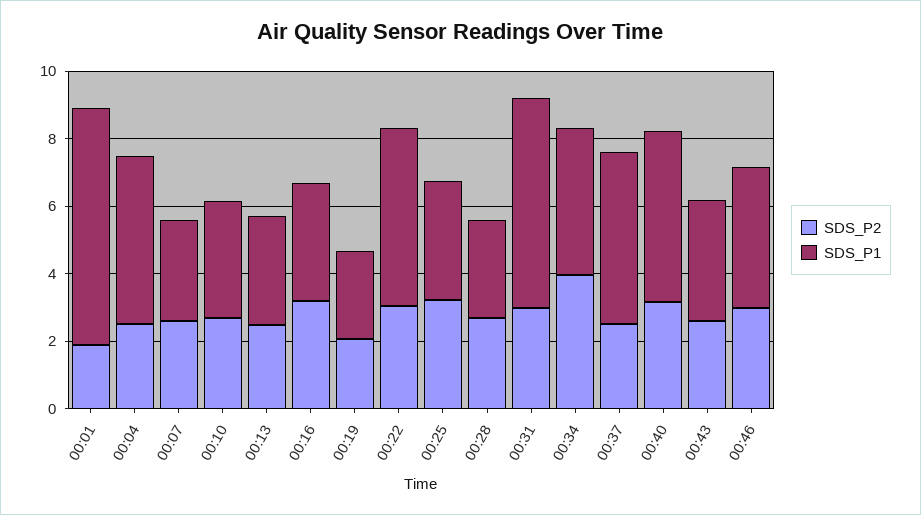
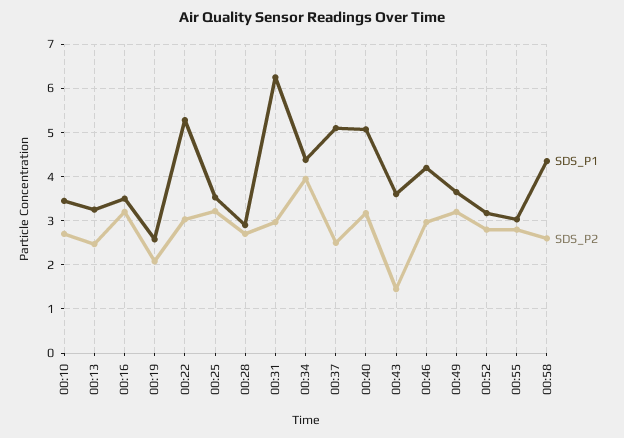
SDS_P2, 00:01: 2 -> none
SDS_P1, 00:01: 7 -> none
SDS_P2, 00:04: 2.5 -> none
SDS_P1, 00:04: 5 -> none
SDS_P2, 00:07: 2.5 -> none
SDS_P1, 00:07: 3 -> none
SDS_P2, 00:43: 2.5 -> 1.4
SDS_P1, 00:49: none -> 3.6
SDS_P2, 00:49: none -> 3.2
SDS_P1, 00:52: none -> 3.2
SDS_P2, 00:52: none -> 2.8
SDS_P1, 00:55: none -> 3
SDS_P2, 00:55: none -> 2.8
SDS_P1, 00:58: none -> 4.4
SDS_P2, 00:58: none -> 2.6

